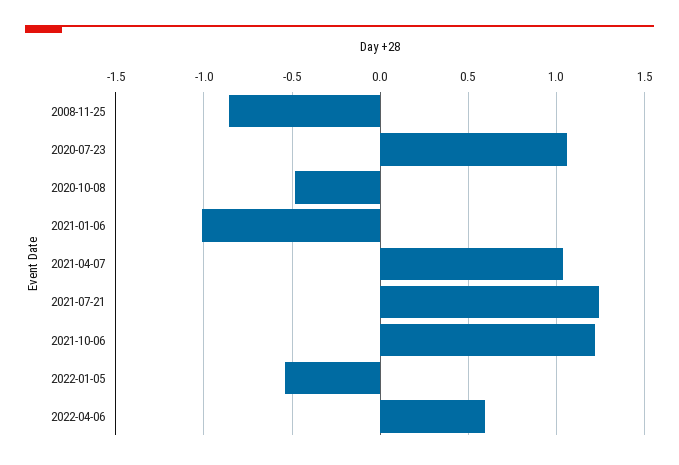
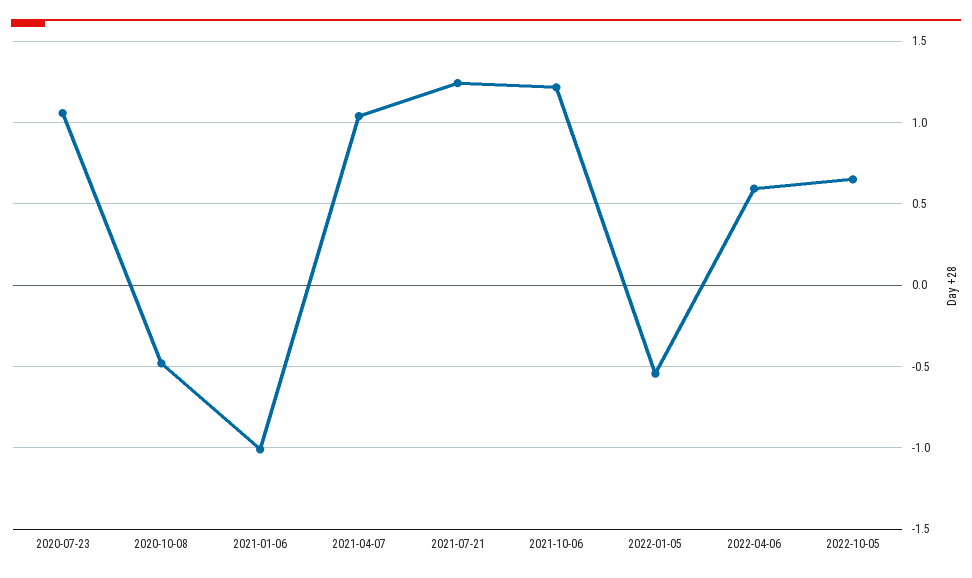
2008-11-25: -0.85 -> none
2022-10-05: none -> 0.65

